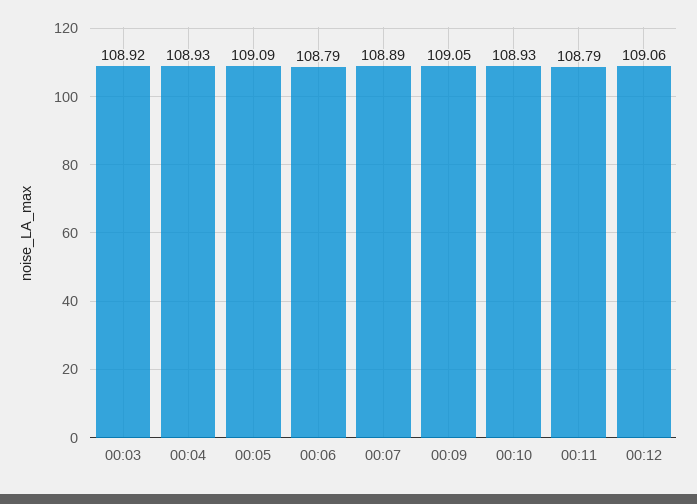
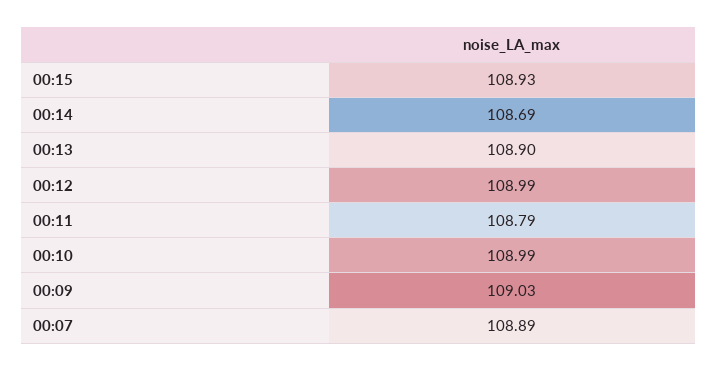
00:03: 108.92 -> none
00:04: 108.93 -> none
00:05: 109.09 -> none
00:06: 108.79 -> none
00:09: 109.05 -> 109.03
00:10: 108.93 -> 108.99
00:12: 109.06 -> 108.99
00:15: none -> 108.93
00:14: none -> 108.69
00:13: none -> 108.9

